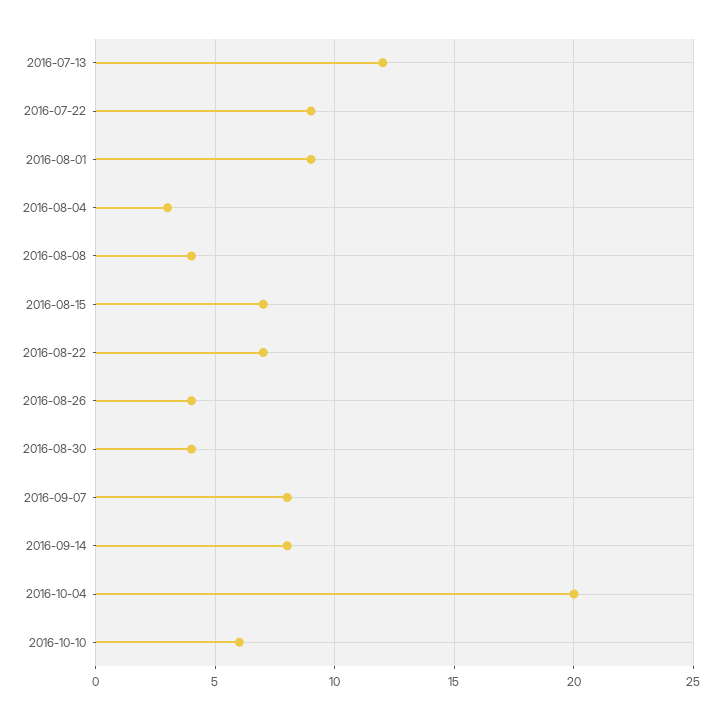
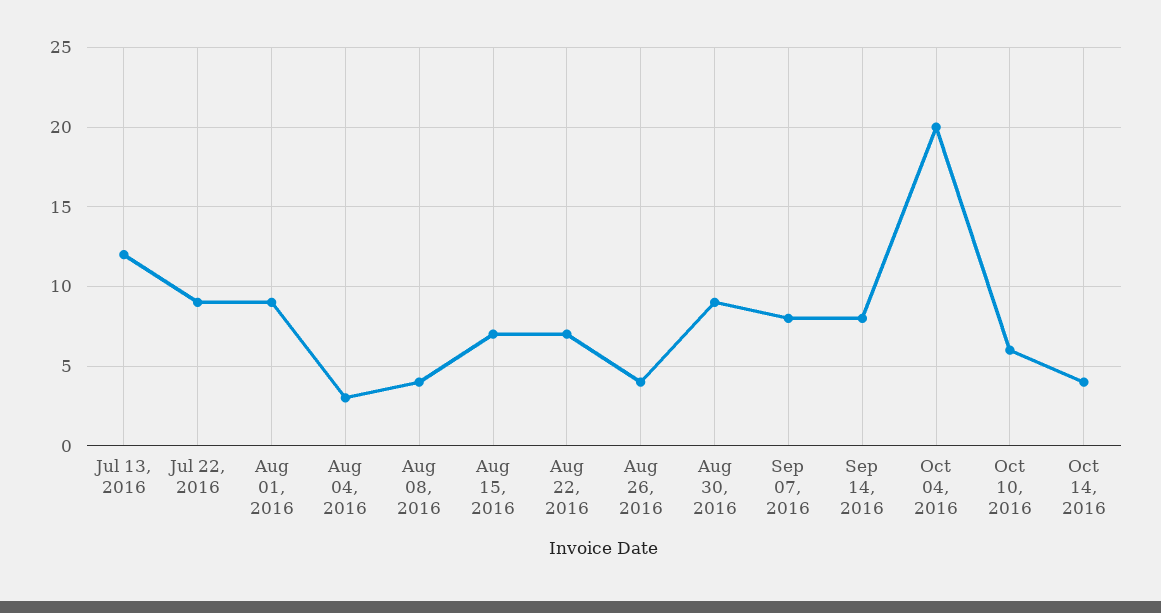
2016-08-30: 4 -> 9
Oct 14, 2016: none -> 4

